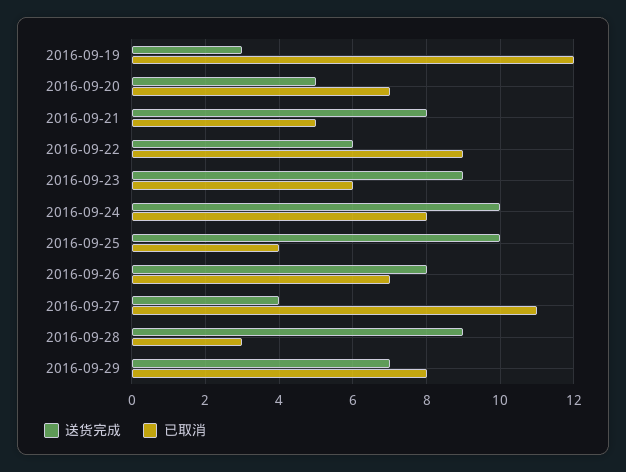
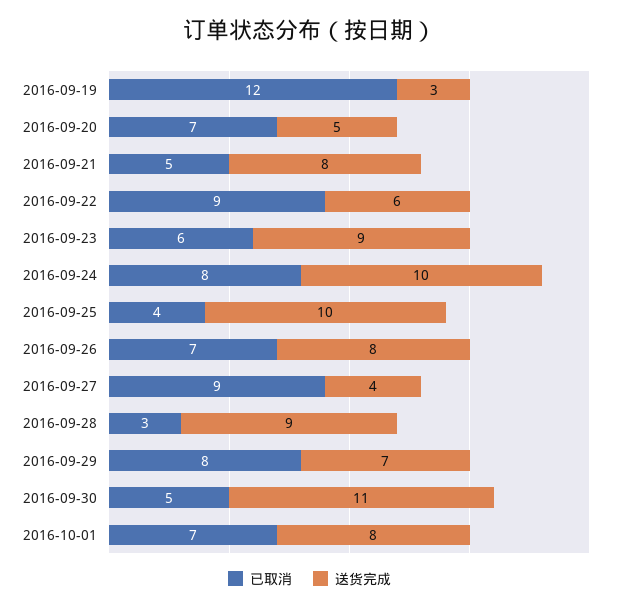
已取消, 2016-09-27: 11 -> 9
已取消, 2016-09-30: none -> 5
送货完成, 2016-09-30: none -> 11
已取消, 2016-10-01: none -> 7
送货完成, 2016-10-01: none -> 8

